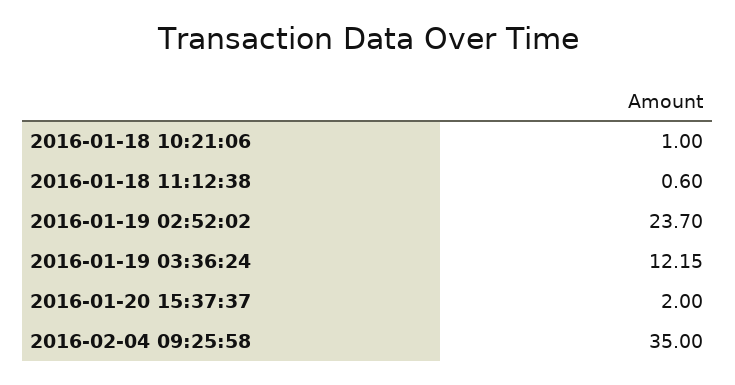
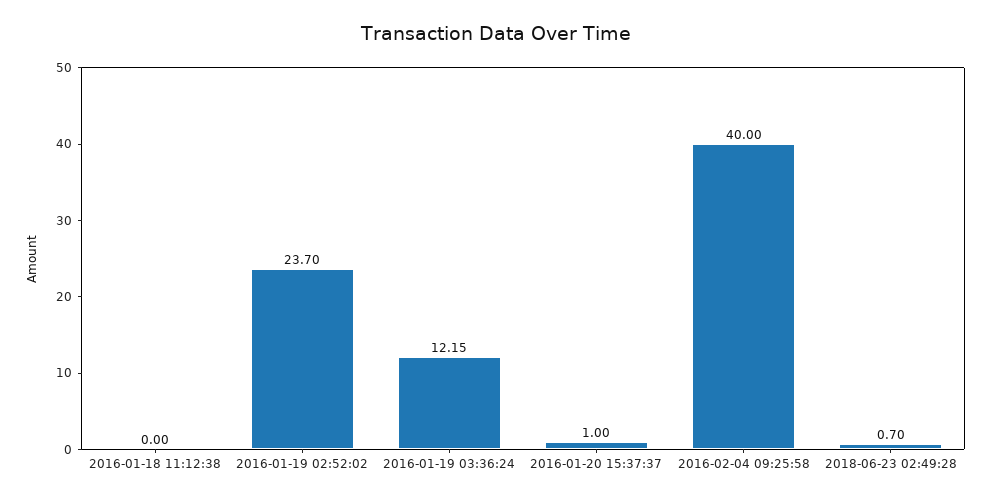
2016-01-18 10:21:06: 1 -> none
2016-01-18 11:12:38: 0.6 -> 0
2016-01-20 15:37:37: 2 -> 1
2016-02-04 09:25:58: 35 -> 40
2018-06-23 02:49:28: none -> 0.7

